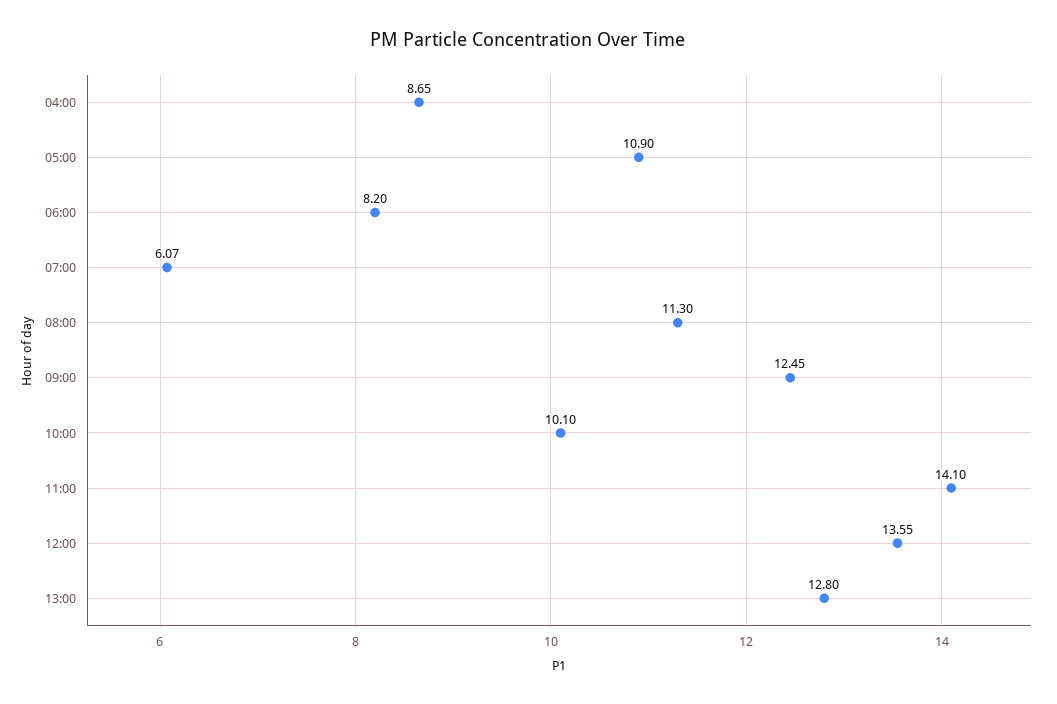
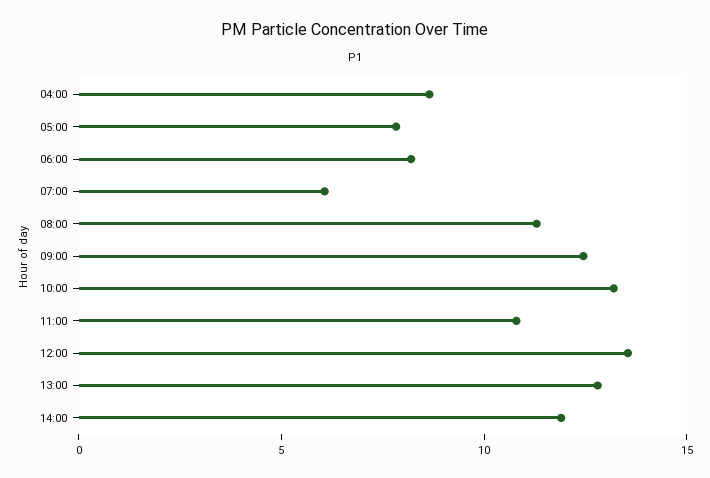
05:00: 10.9 -> 8
10:00: 10.1 -> 13
11:00: 14.1 -> 11
14:00: none -> 12

